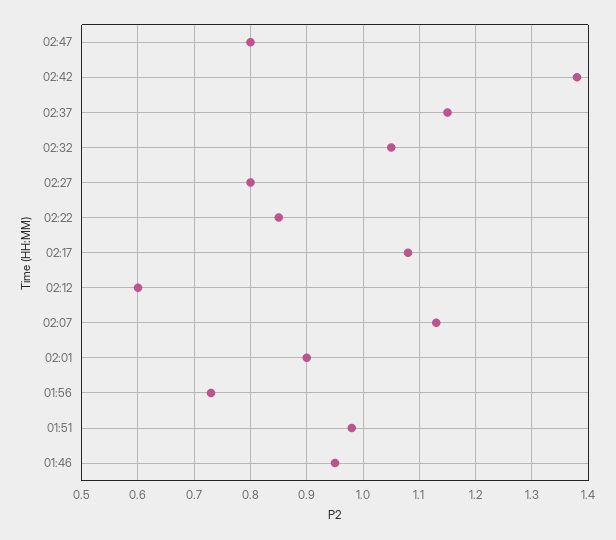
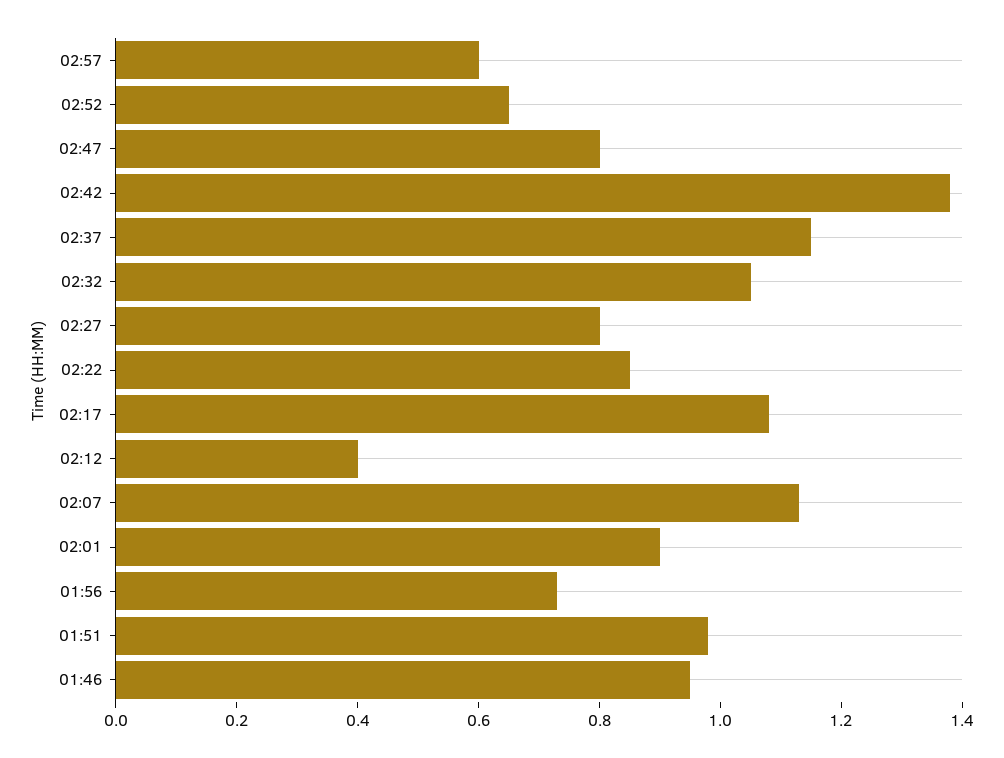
02:12: 0.6 -> 0.4
02:57: none -> 0.6
02:52: none -> 0.65

